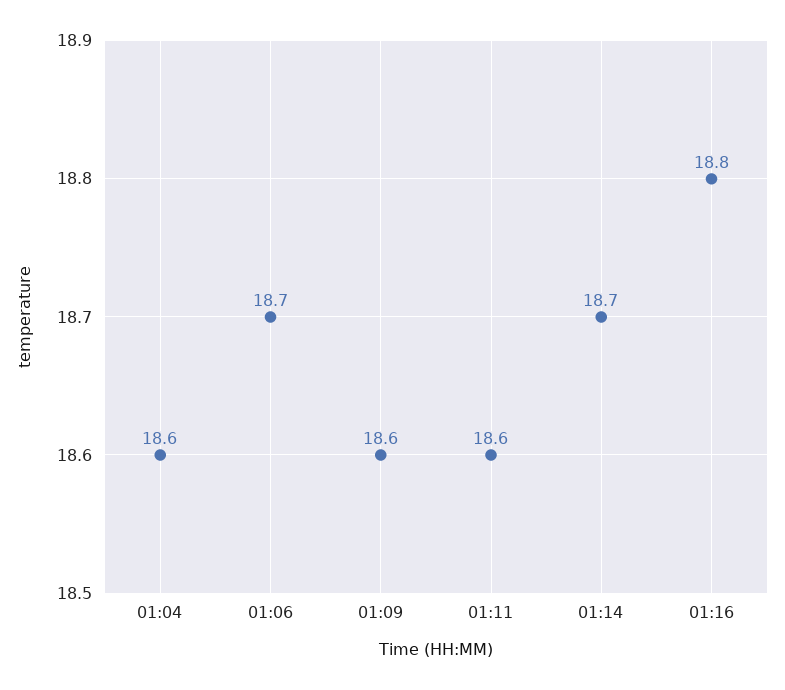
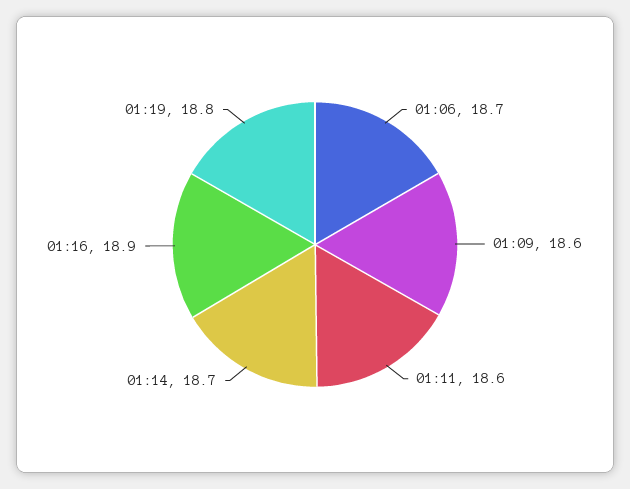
01:04: 18.6 -> none
01:16: 18.8 -> 18.9
01:19: none -> 18.8

